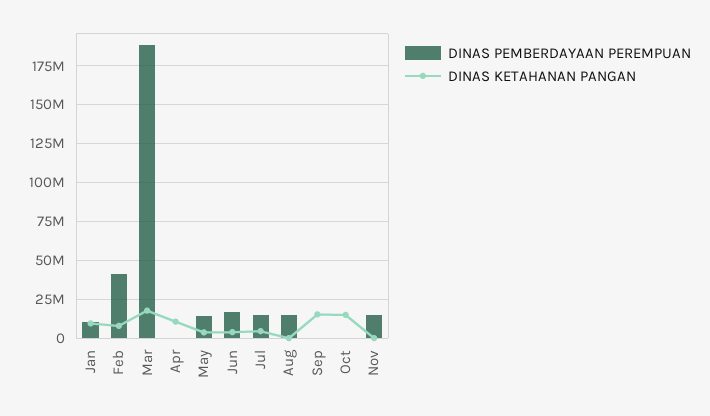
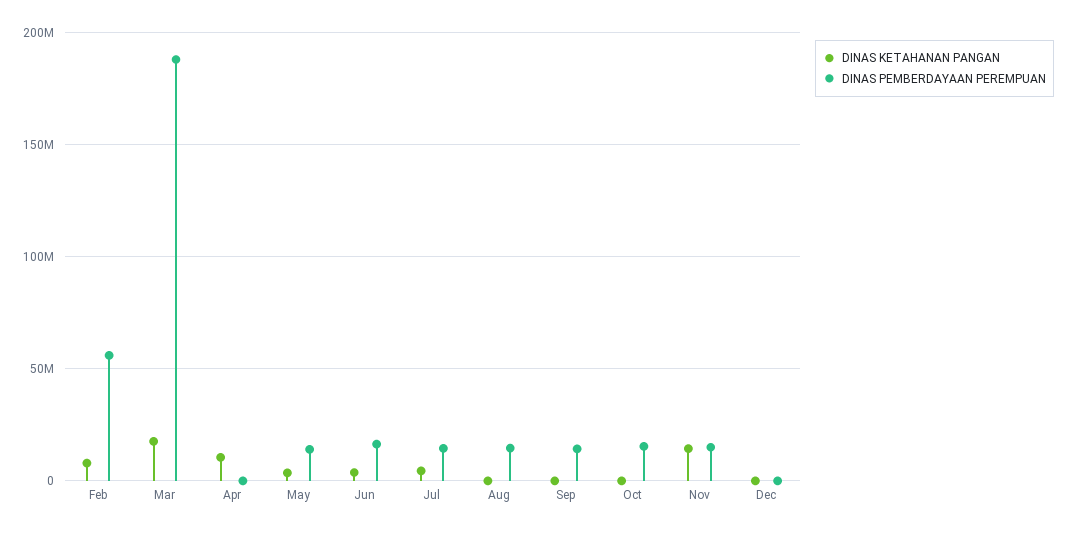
DINAS PEMBERDAYAAN PEREMPUAN, Jan: 10000000 -> none
DINAS KETAHANAN PANGAN, Jan: 10000000 -> none
DINAS PEMBERDAYAAN PEREMPUAN, Feb: 40000000 -> 55000000
DINAS PEMBERDAYAAN PEREMPUAN, Sep: 0 -> 15000000
DINAS KETAHANAN PANGAN, Sep: 15000000 -> 0
DINAS PEMBERDAYAAN PEREMPUAN, Oct: 0 -> 15000000
DINAS KETAHANAN PANGAN, Oct: 15000000 -> 0
DINAS KETAHANAN PANGAN, Nov: 0 -> 15000000
DINAS KETAHANAN PANGAN, Dec: none -> 0
DINAS PEMBERDAYAAN PEREMPUAN, Dec: none -> 0

